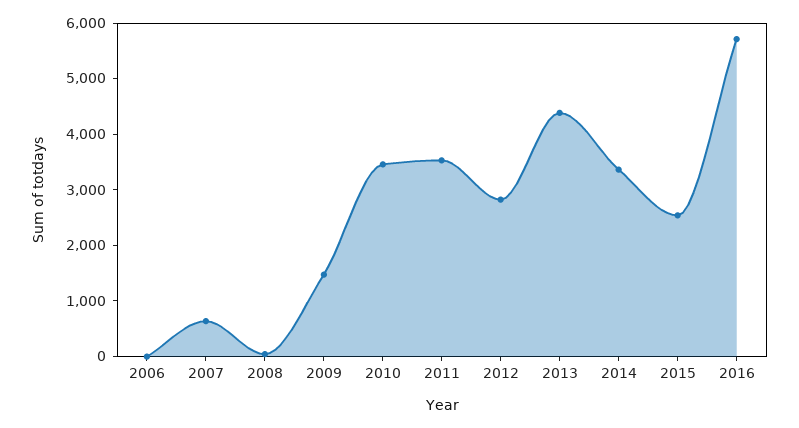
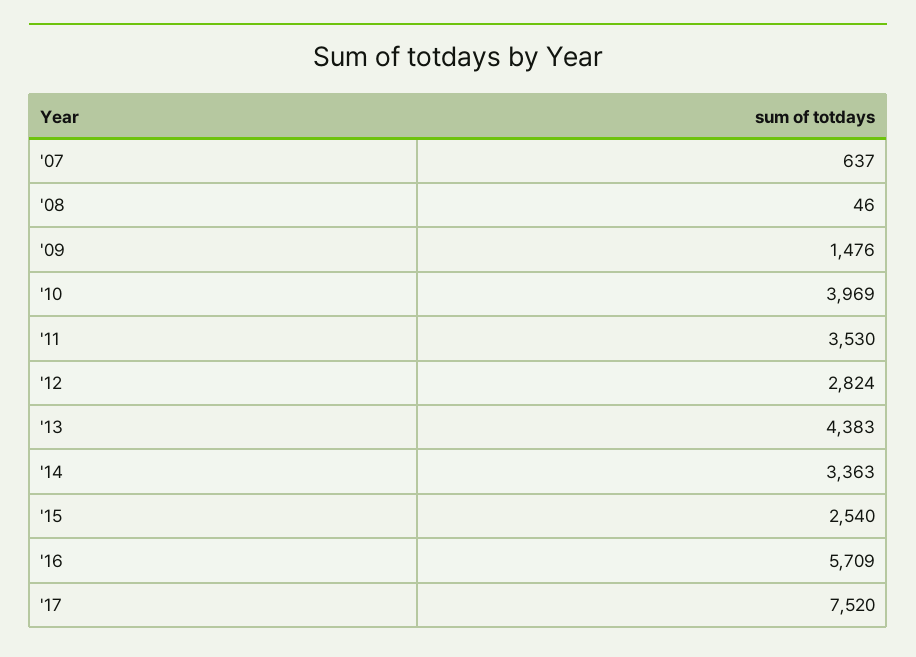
2006: 0 -> none
2010: 3400 -> 3969
'17: none -> 7520

